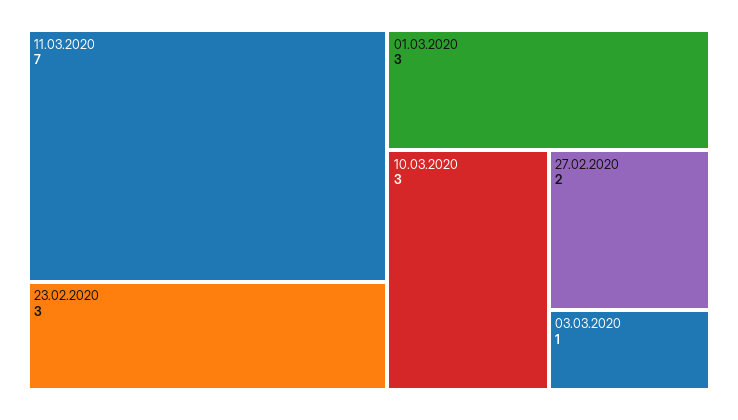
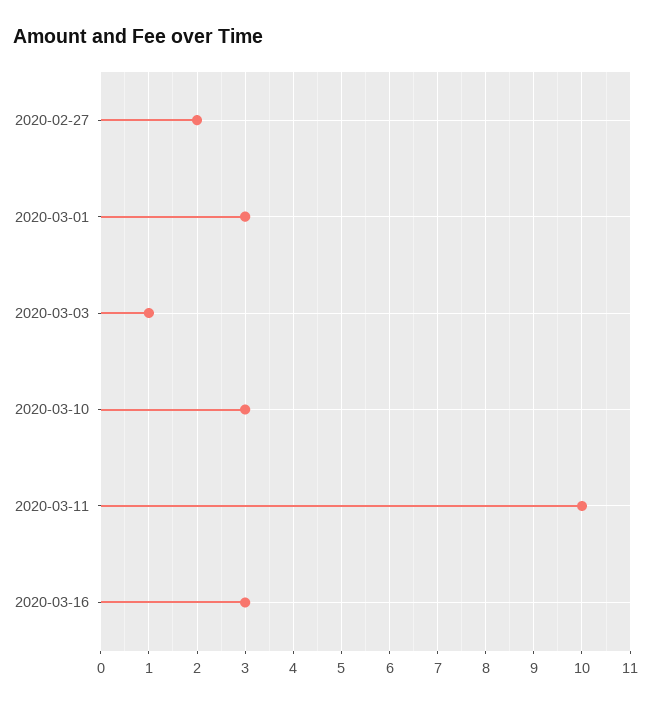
11.03.2020: 7 -> 10
23.02.2020: 3 -> none
2020-03-16: none -> 3

